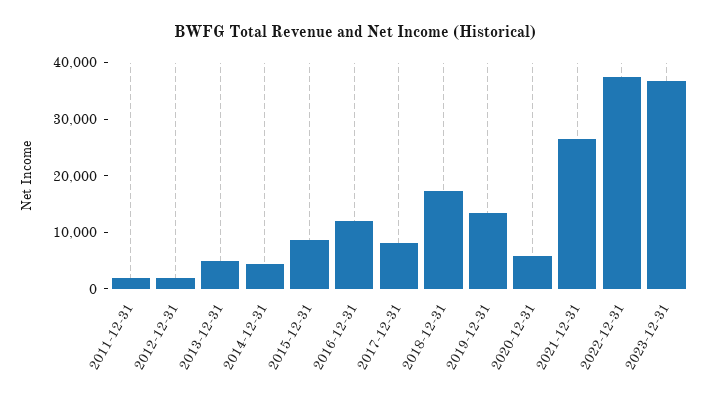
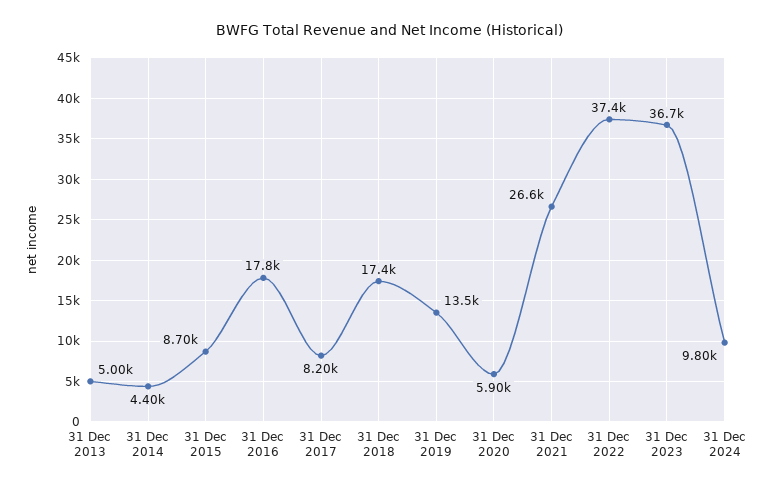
2011-12-31: 2000 -> none
2012-12-31: 2000 -> none
2016-12-31: 12000 -> 17800
31 Dec 2024: none -> 9800

